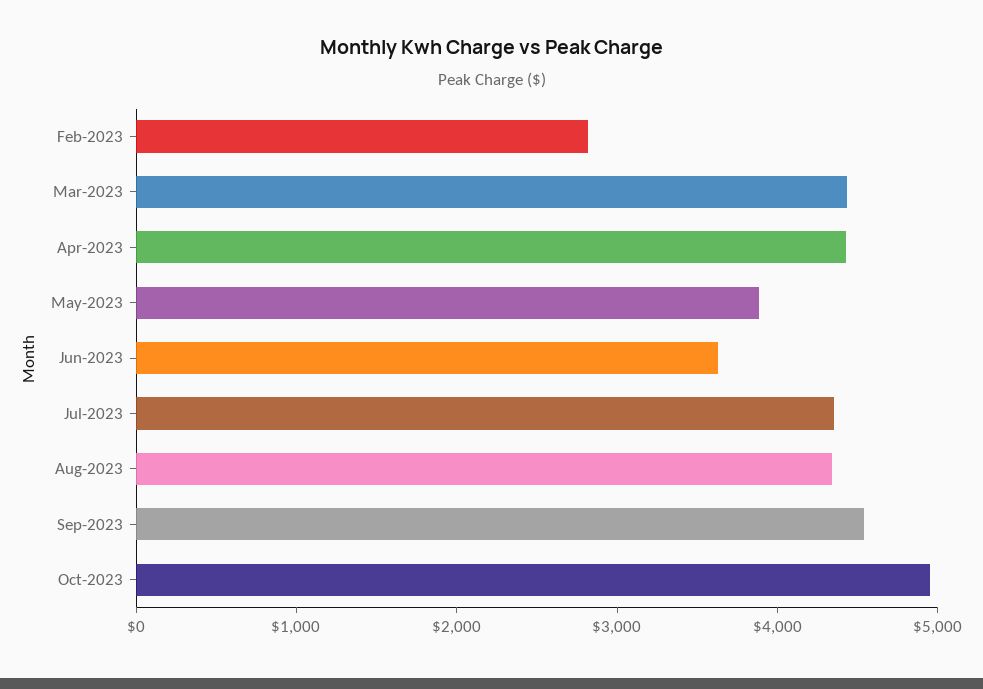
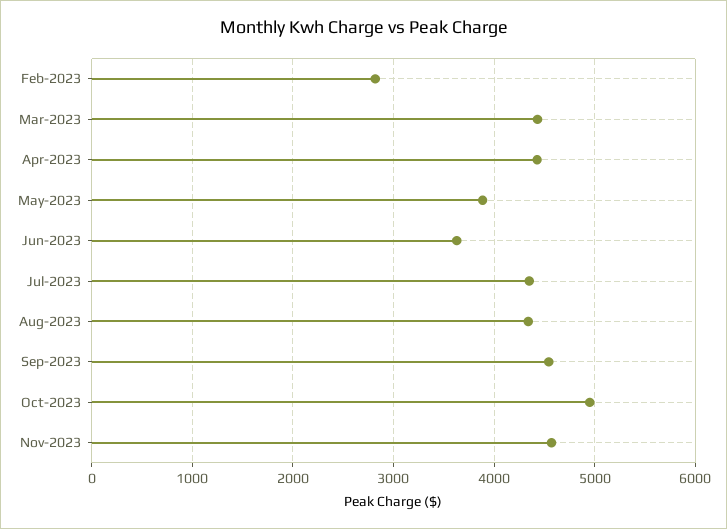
Nov-2023: none -> 4600

